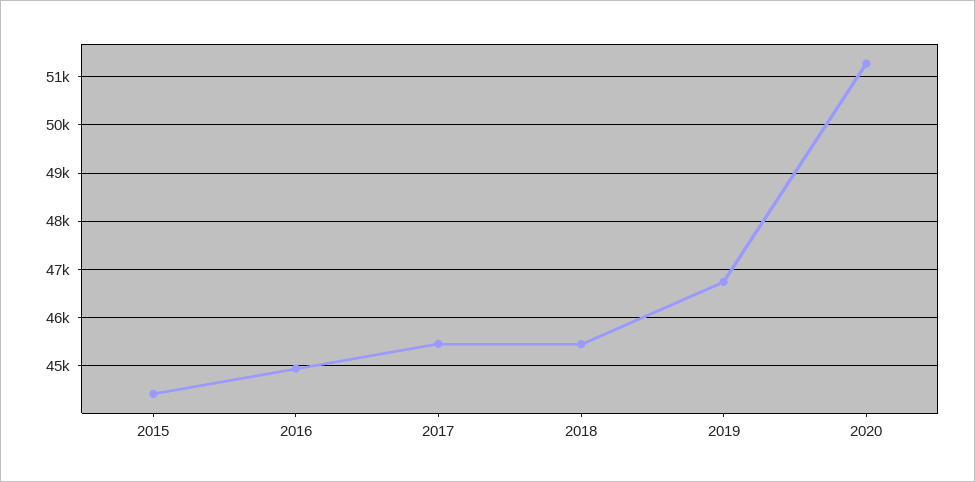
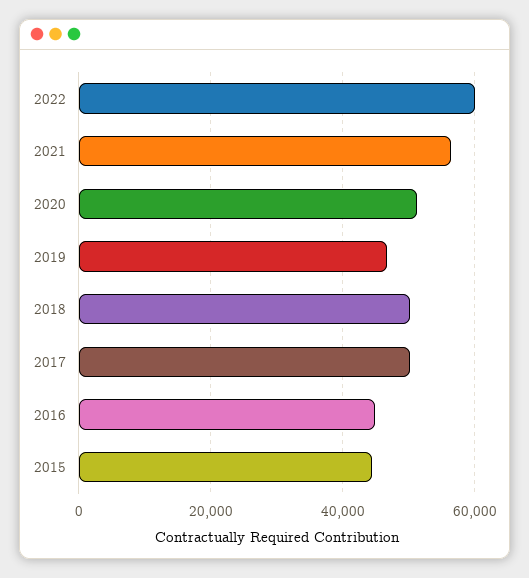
2017: 45400 -> 50000
2018: 45400 -> 50000
2022: none -> 60000
2021: none -> 56000

